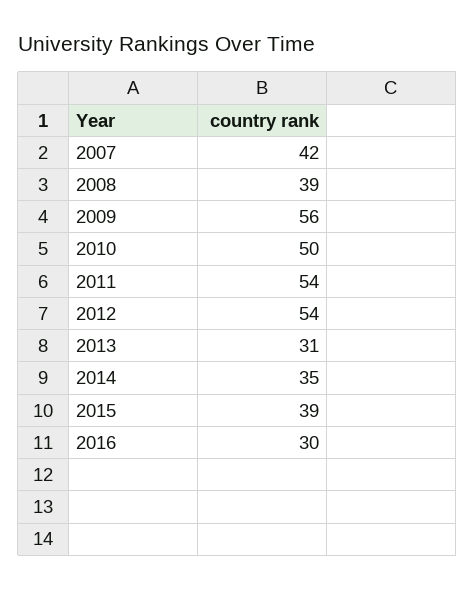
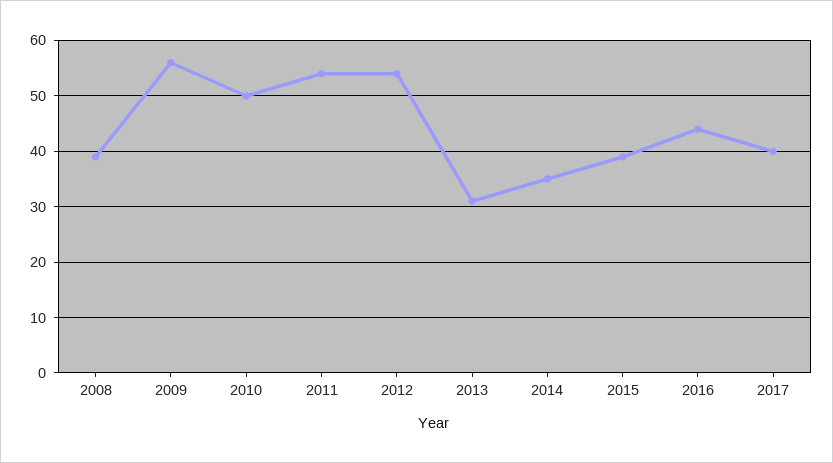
2007: 42 -> none
2016: 30 -> 45
2017: none -> 40

